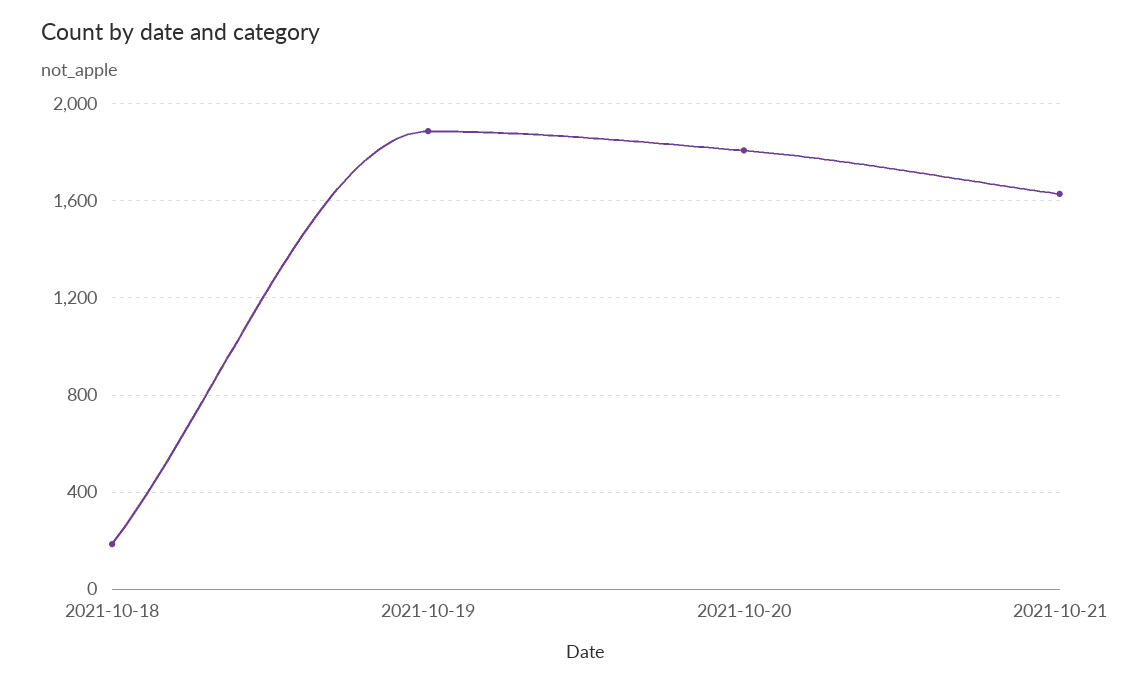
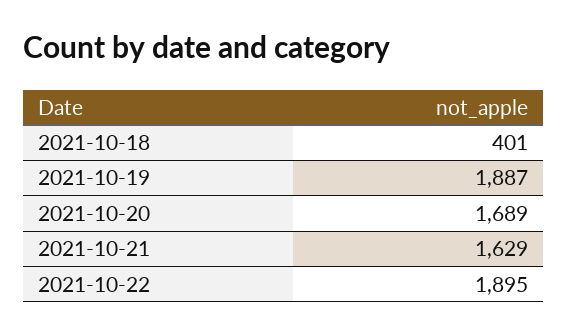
2021-10-18: 200 -> 401
2021-10-20: 1800 -> 1689
2021-10-22: none -> 1895

